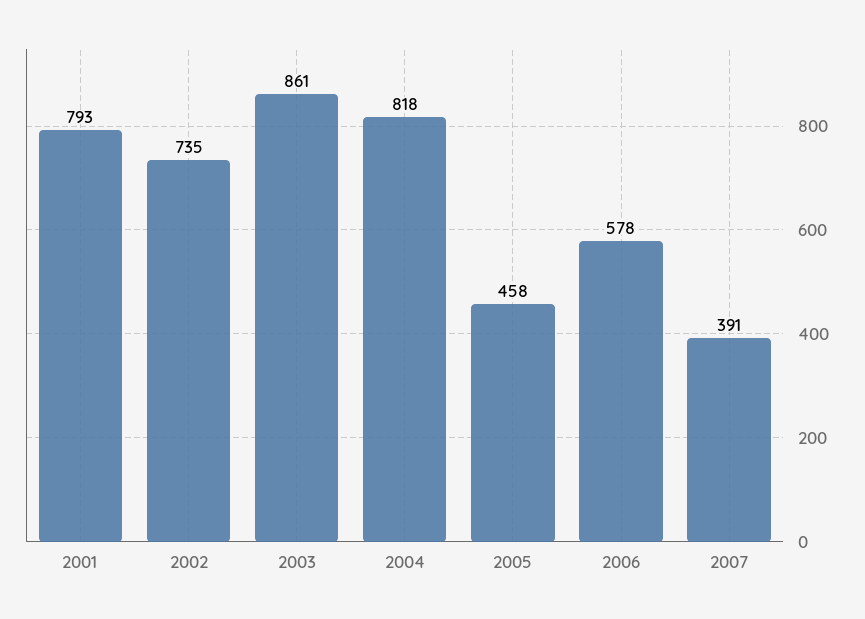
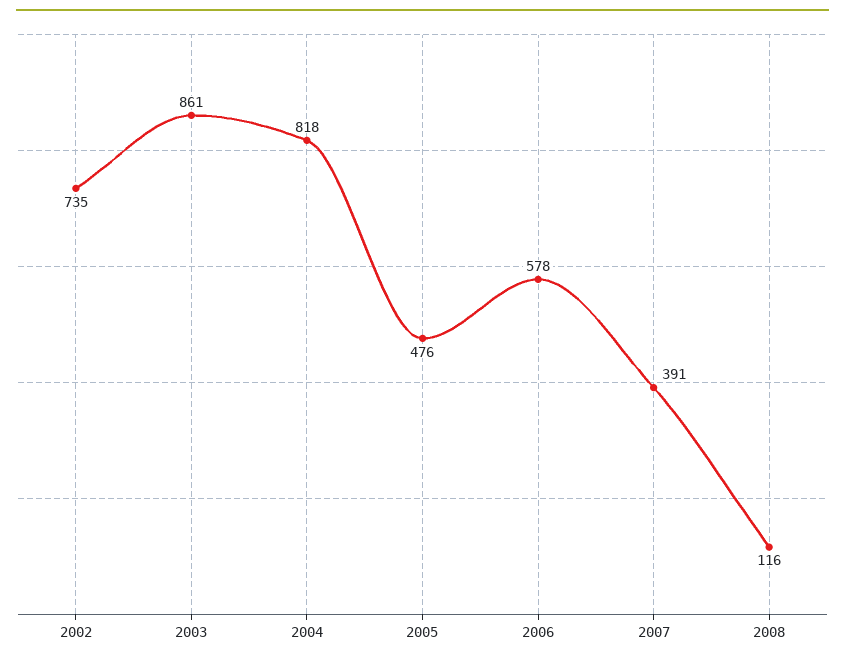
2001: 793 -> none
2005: 458 -> 476
2008: none -> 116

